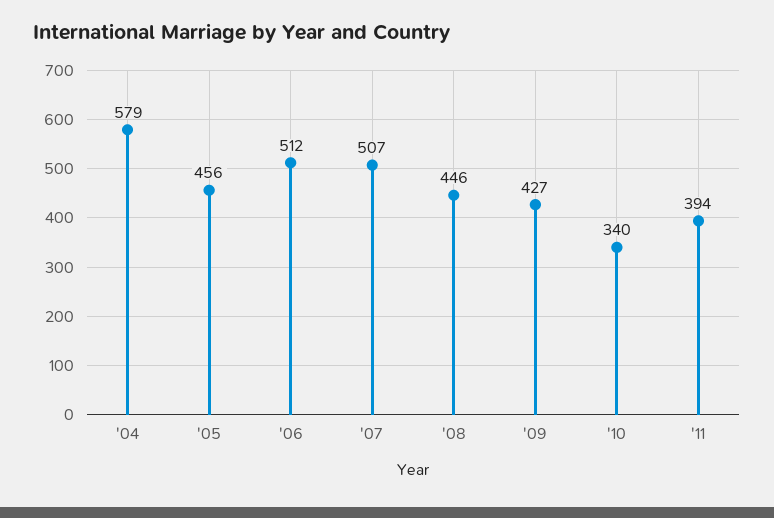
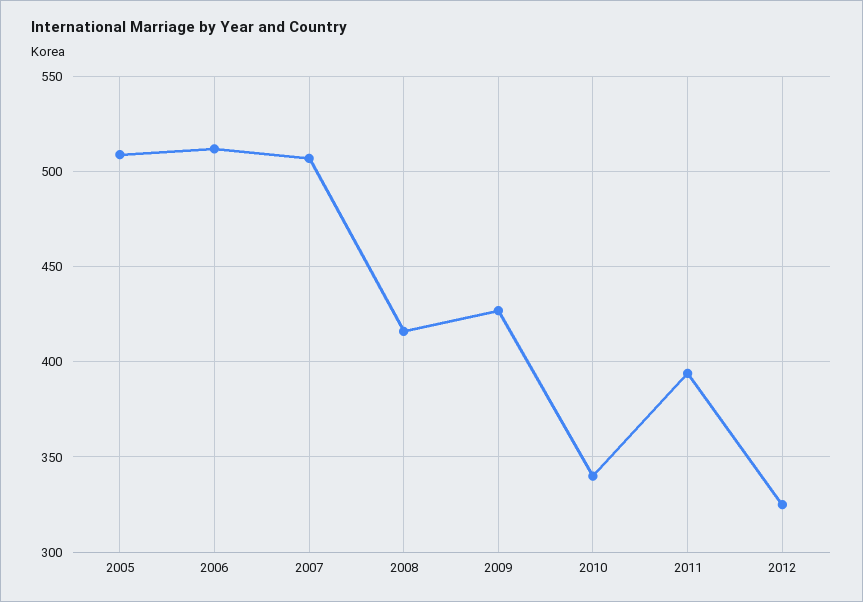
'04: 579 -> none
'05: 456 -> 510
'08: 446 -> 415
2012: none -> 325

